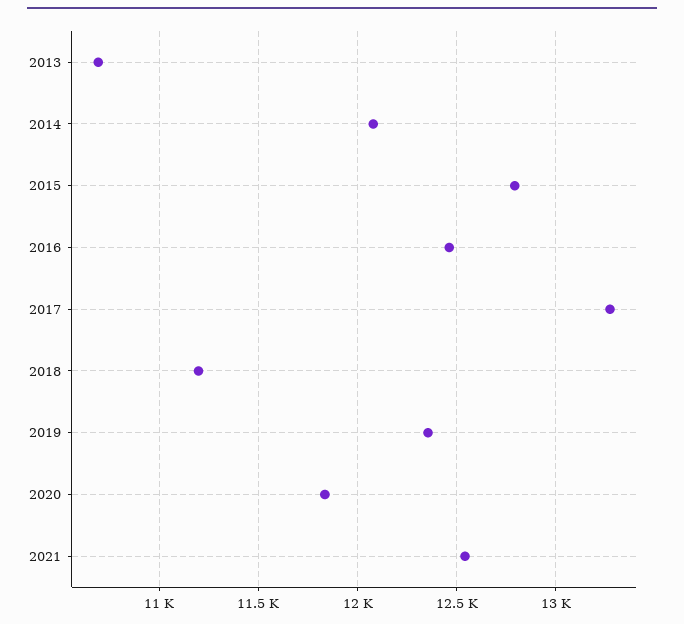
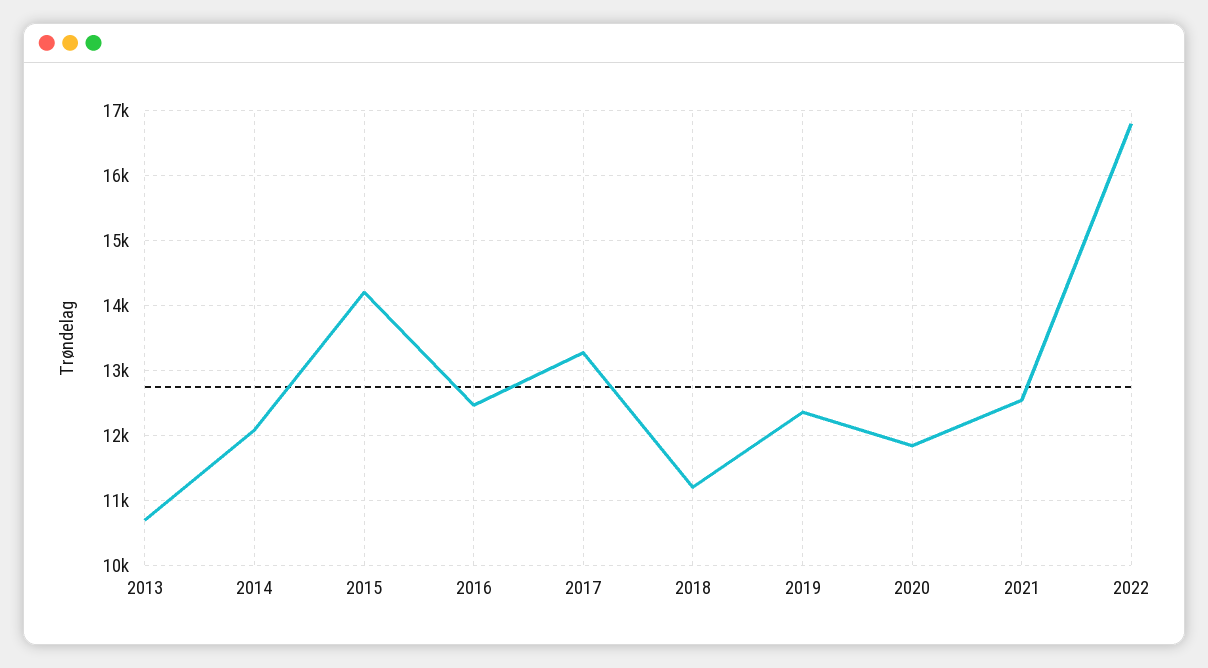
2015: 12800 -> 14200
2022: none -> 16800

